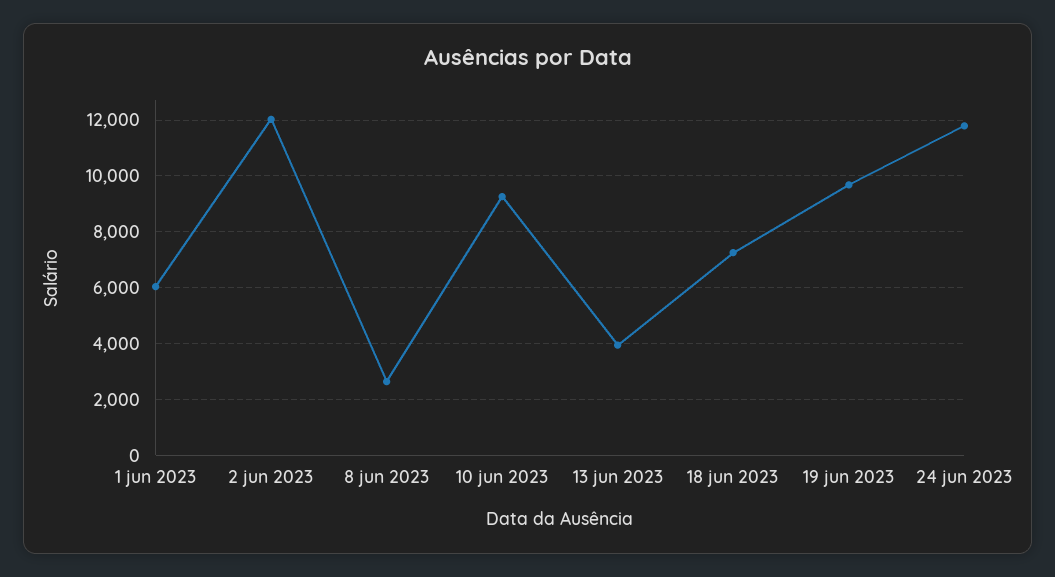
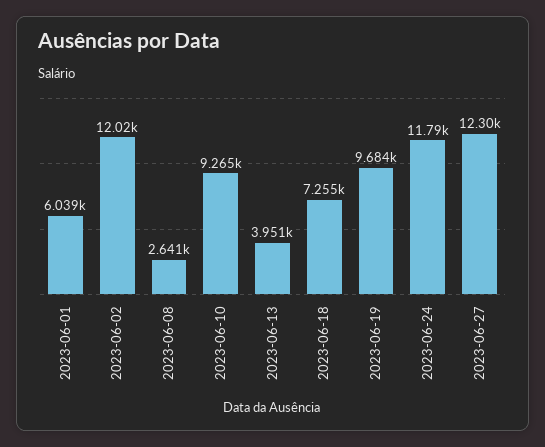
2023-06-27: none -> 12300

